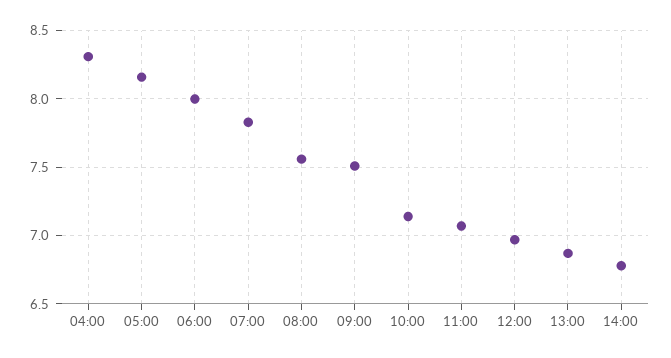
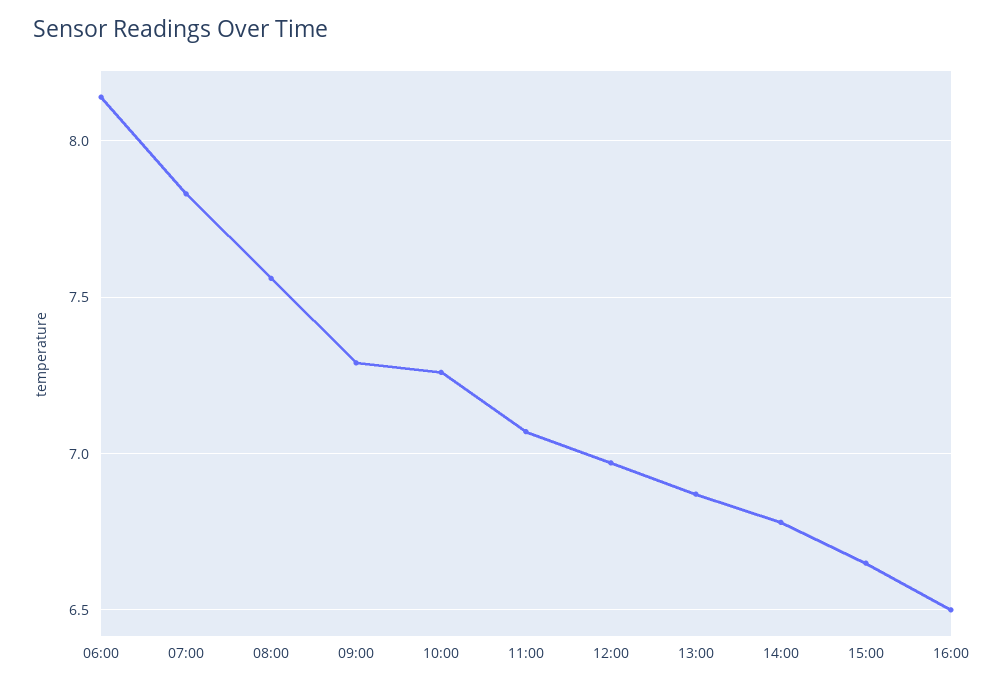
04:00: 8.3 -> none
05:00: 8.15 -> none
06:00: 8 -> 8.15
09:00: 7.5 -> 7.3
10:00: 7.15 -> 7.25
15:00: none -> 6.65
16:00: none -> 6.5

